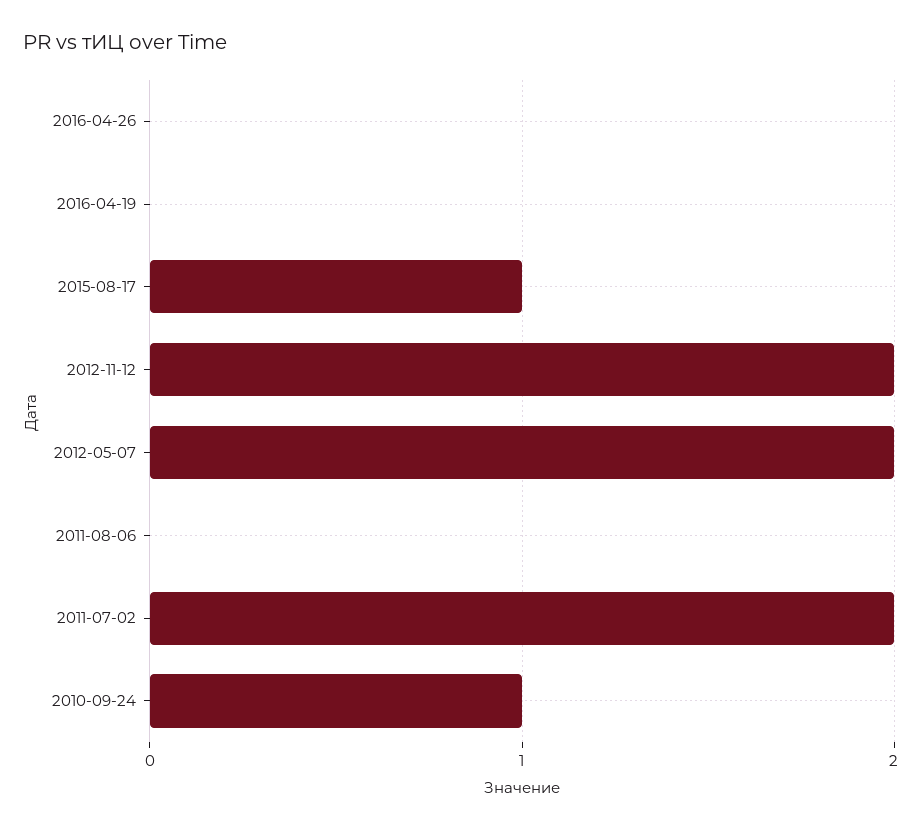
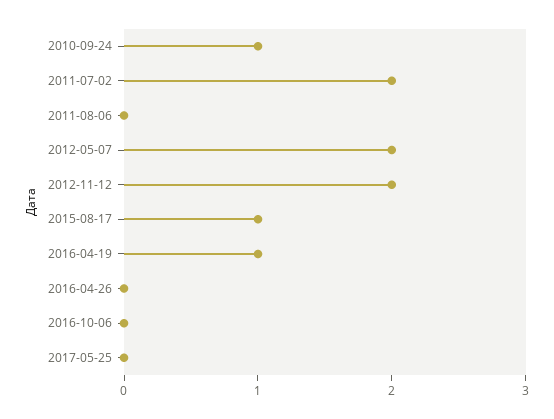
2016-04-19: 0 -> 1
2016-10-06: none -> 0
2017-05-25: none -> 0

